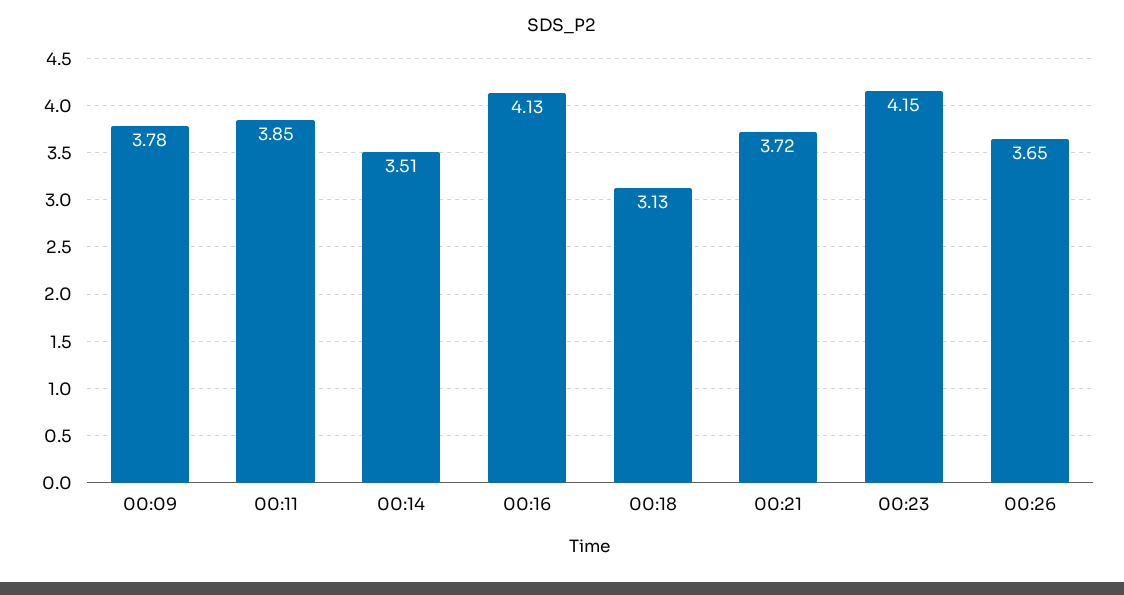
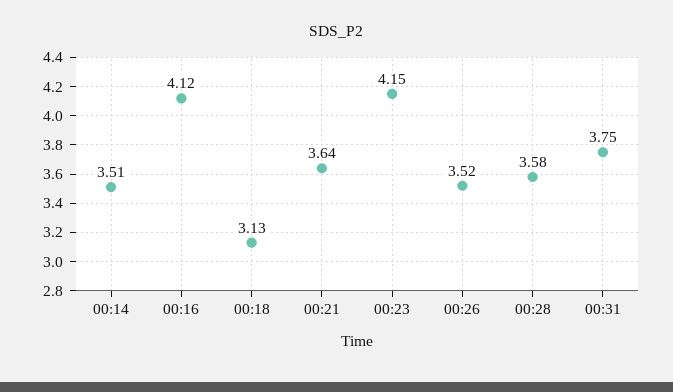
00:09: 3.78 -> none
00:11: 3.85 -> none
00:16: 4.13 -> 4.12
00:21: 3.72 -> 3.64
00:26: 3.65 -> 3.52
00:28: none -> 3.58
00:31: none -> 3.75

